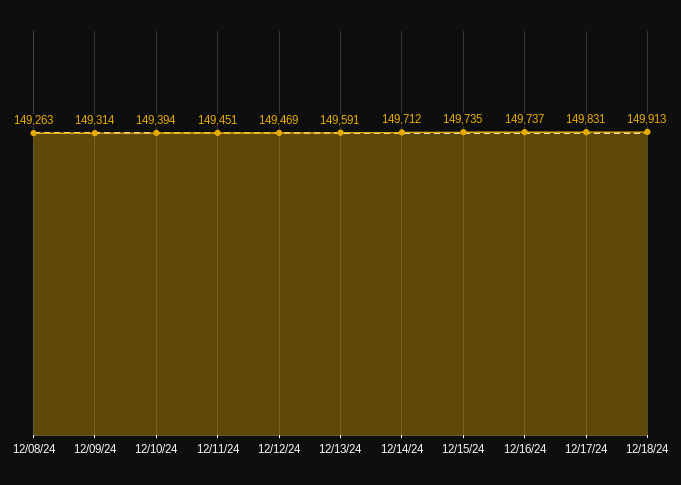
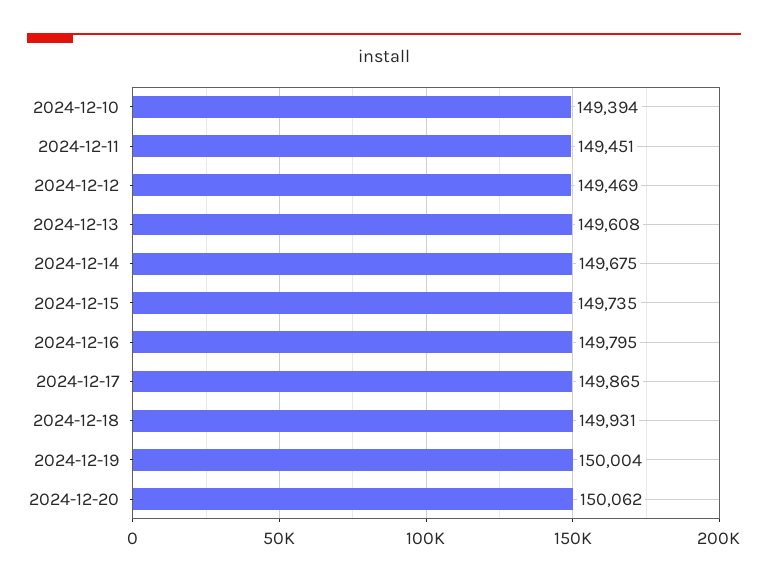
12/08/24: 149263 -> none
12/09/24: 149314 -> none
12/13/24: 149591 -> 149608
12/14/24: 149712 -> 149675
12/16/24: 149737 -> 149795
12/17/24: 149831 -> 149865
12/18/24: 149913 -> 149931
2024-12-19: none -> 150004
2024-12-20: none -> 150062

